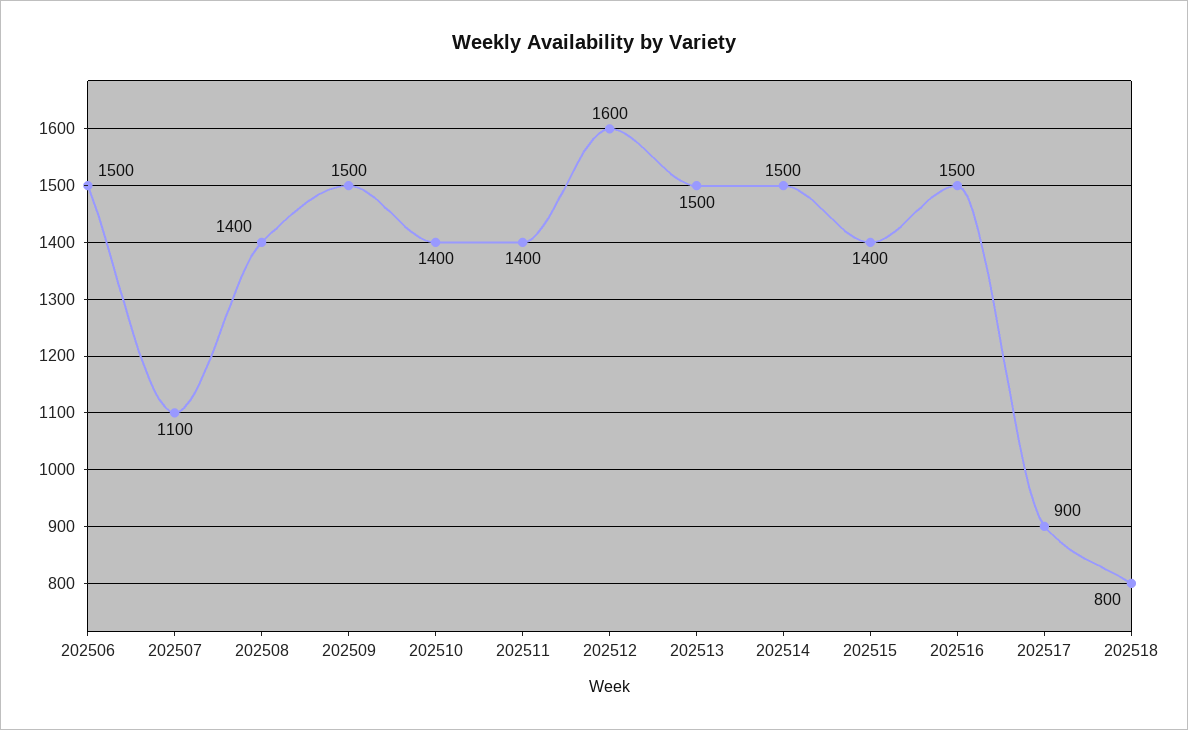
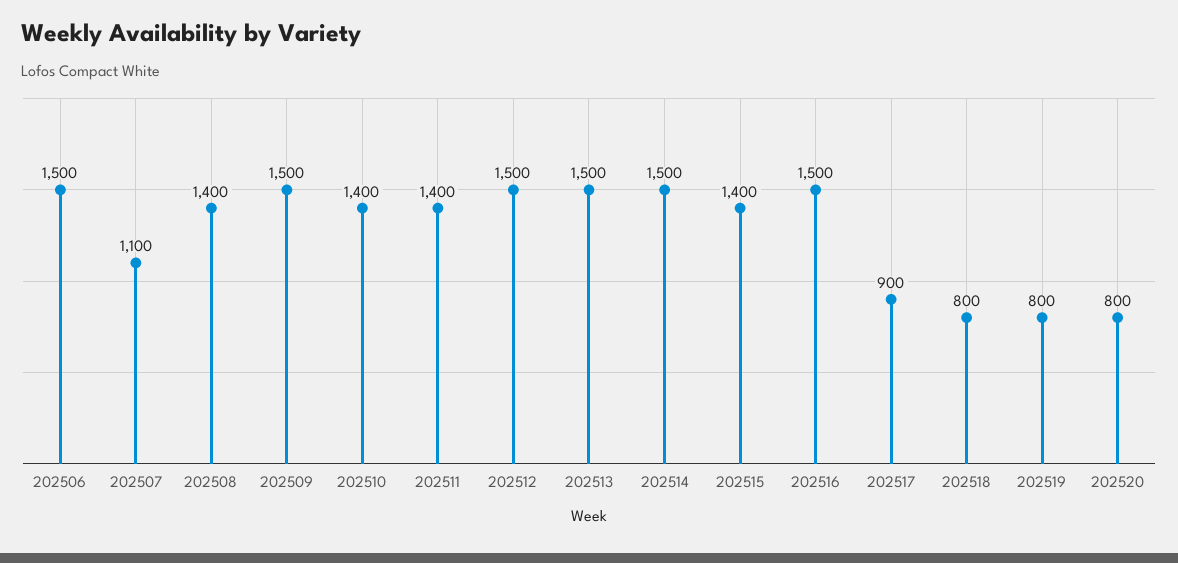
202512: 1600 -> 1500
202519: none -> 800
202520: none -> 800

